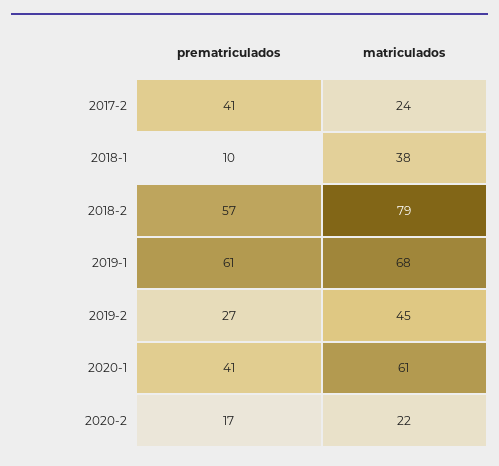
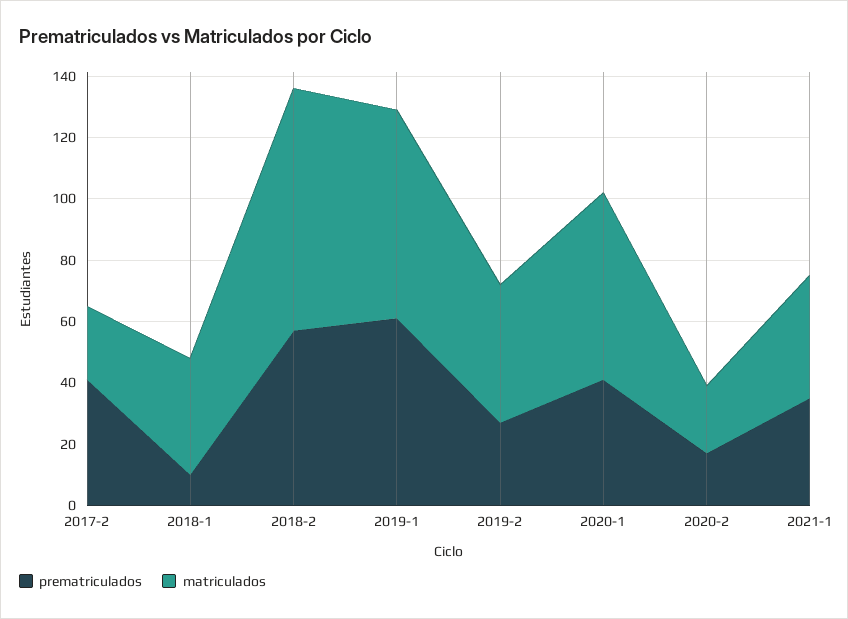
prematriculados, 2021-1: none -> 35
matriculados, 2021-1: none -> 40

